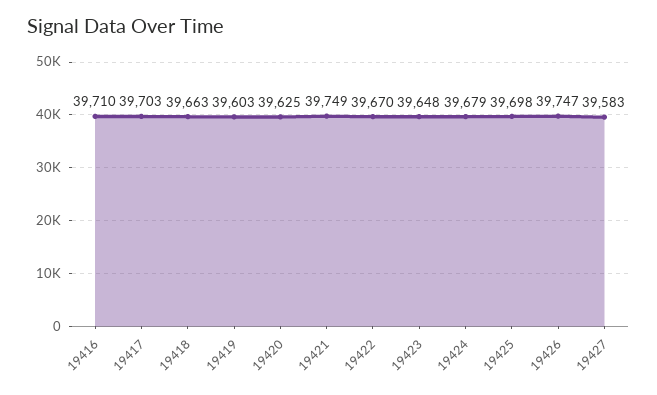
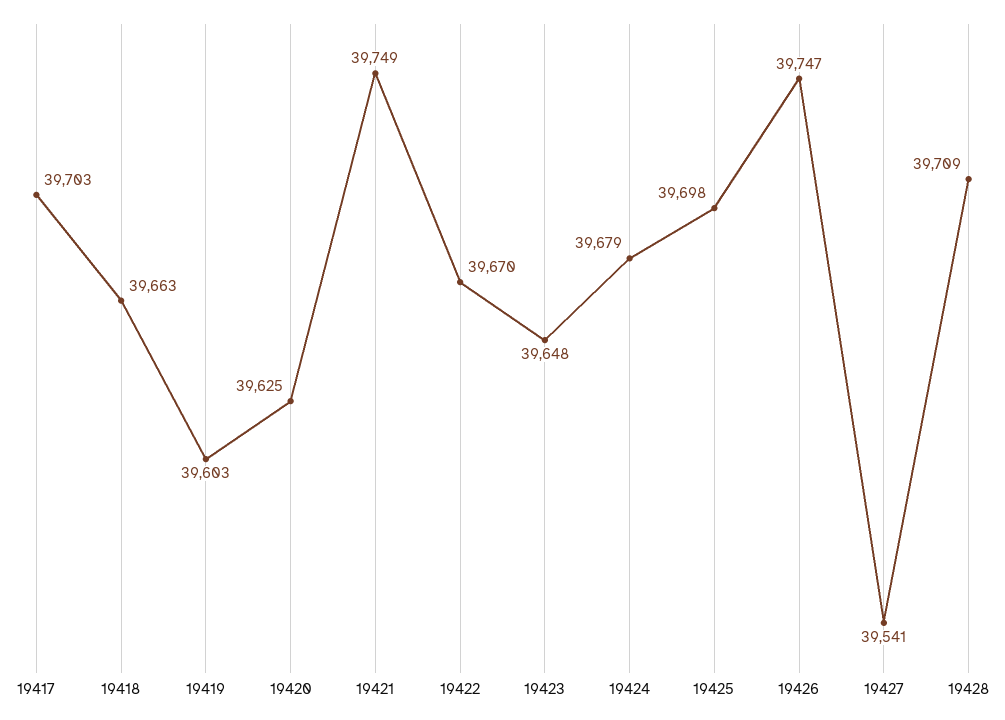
19416: 39710 -> none
19427: 39583 -> 39541
19428: none -> 39709

